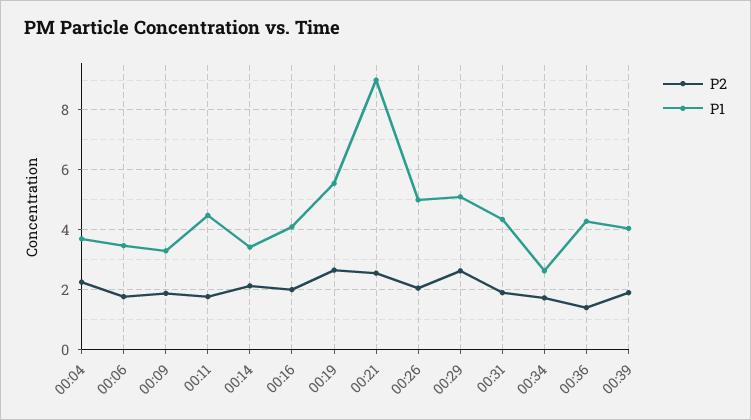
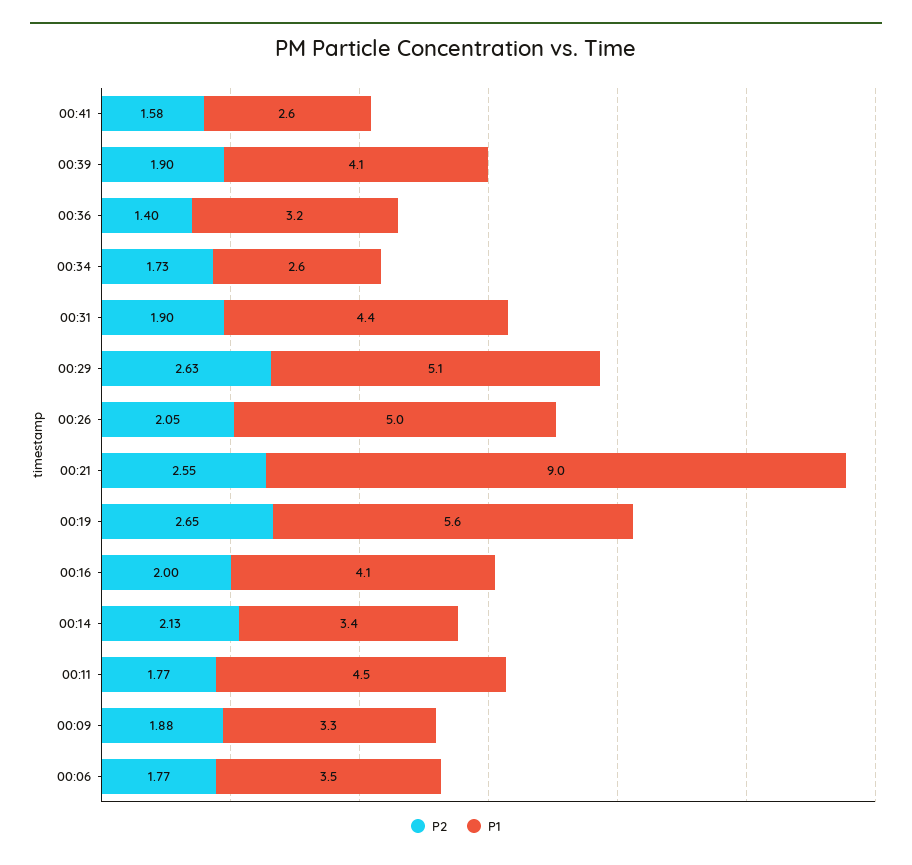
P2, 00:04: 2.25 -> none
P1, 00:04: 3.75 -> none
P1, 00:36: 4.25 -> 3.2
P2, 00:41: none -> 1.58
P1, 00:41: none -> 2.6

